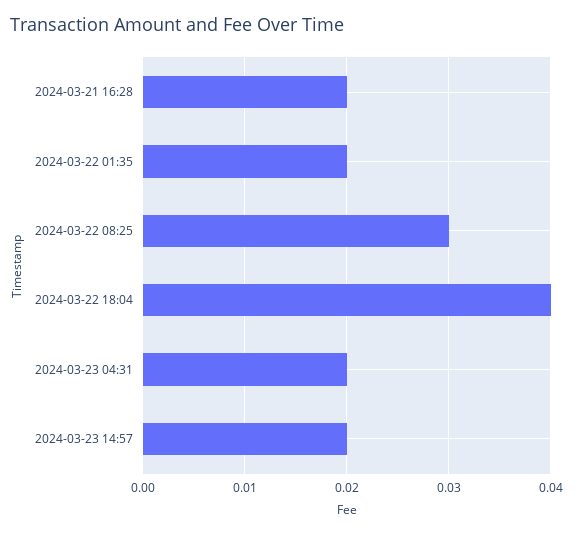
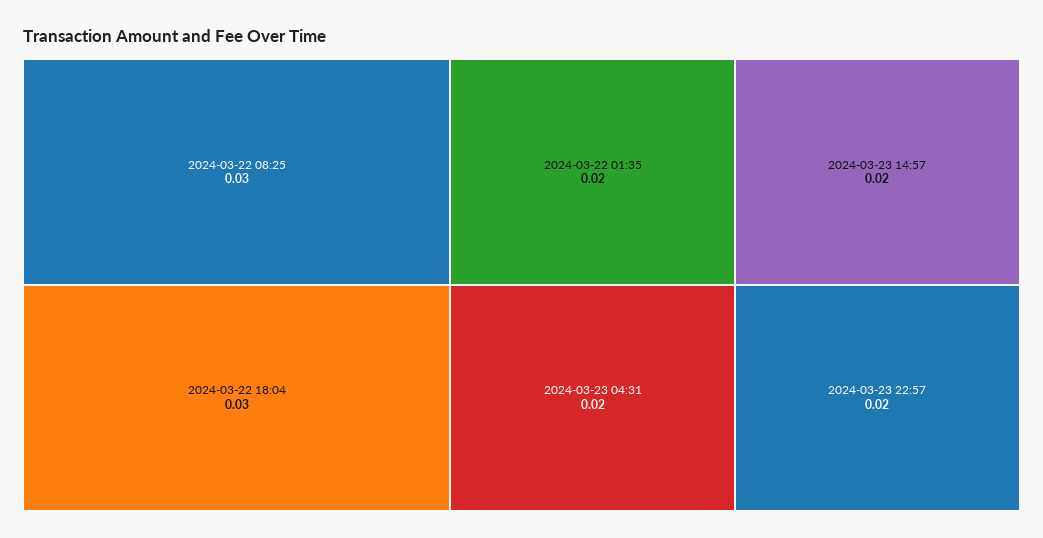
2024-03-21 16:28: 0.02 -> none
2024-03-22 18:04: 0.04 -> 0.03
2024-03-23 22:57: none -> 0.02

